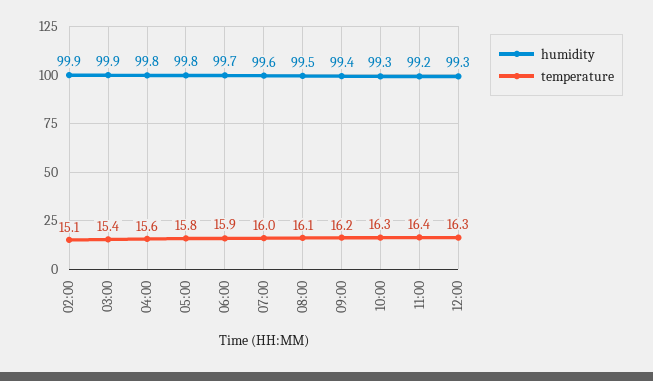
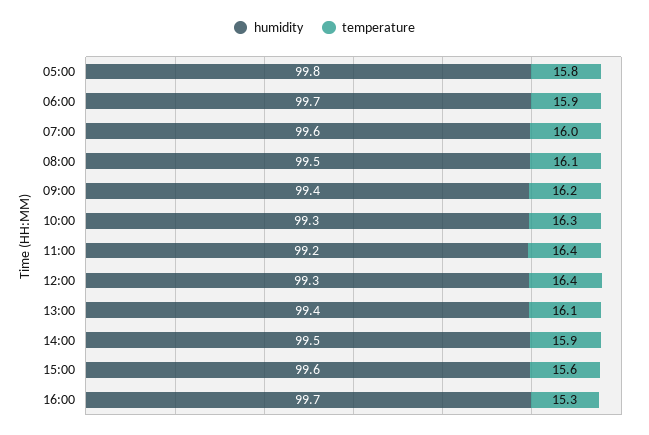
humidity, 02:00: 99.9 -> none
temperature, 02:00: 15.1 -> none
humidity, 03:00: 99.9 -> none
temperature, 03:00: 15.4 -> none
humidity, 04:00: 99.8 -> none
temperature, 04:00: 15.6 -> none
temperature, 12:00: 16.3 -> 16.4
humidity, 13:00: none -> 99.4
temperature, 13:00: none -> 16.1
humidity, 14:00: none -> 99.5
temperature, 14:00: none -> 15.9
humidity, 15:00: none -> 99.6
temperature, 15:00: none -> 15.6
humidity, 16:00: none -> 99.7
temperature, 16:00: none -> 15.3

